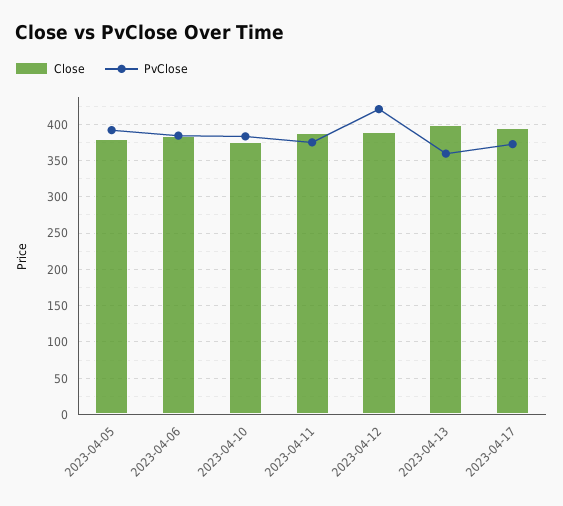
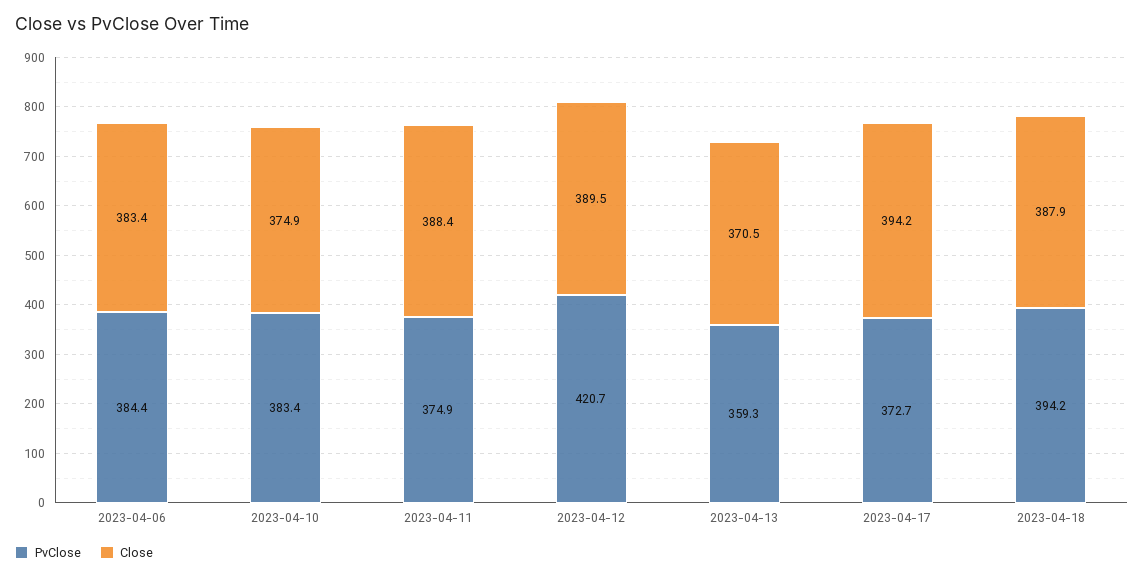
Close, 2023-04-05: 380 -> none
PvClose, 2023-04-05: 390 -> none
Close, 2023-04-13: 400 -> 370.5
PvClose, 2023-04-18: none -> 394.2
Close, 2023-04-18: none -> 387.9

